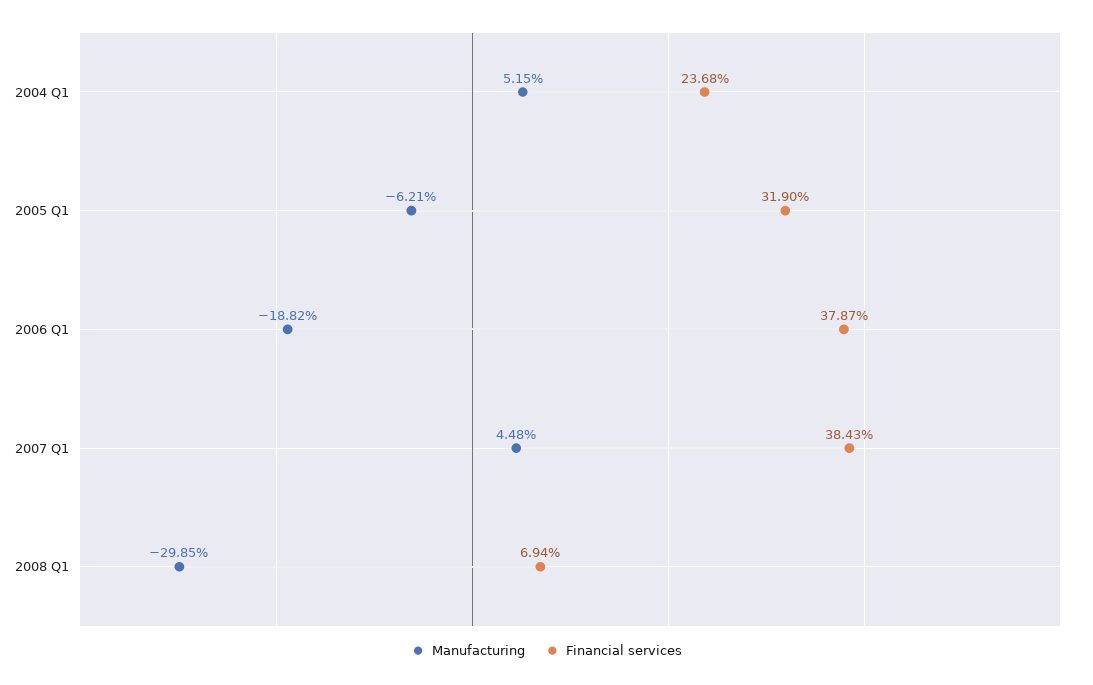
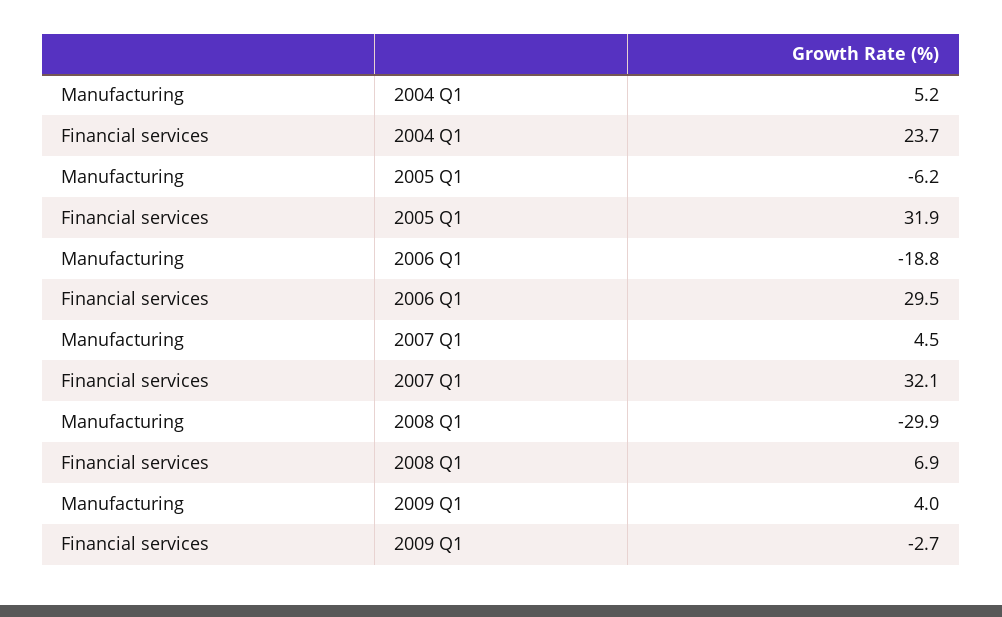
Financial services, 2006 Q1: 37.87 -> 29.5
Financial services, 2007 Q1: 38.43 -> 32.1
Manufacturing, 2009 Q1: none -> 4
Financial services, 2009 Q1: none -> -2.7

